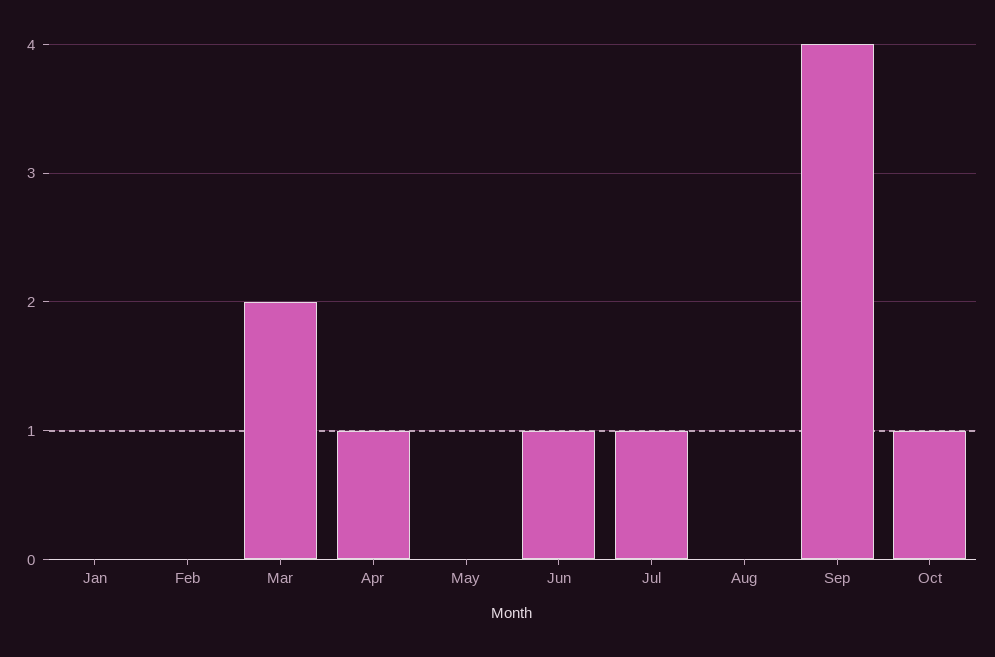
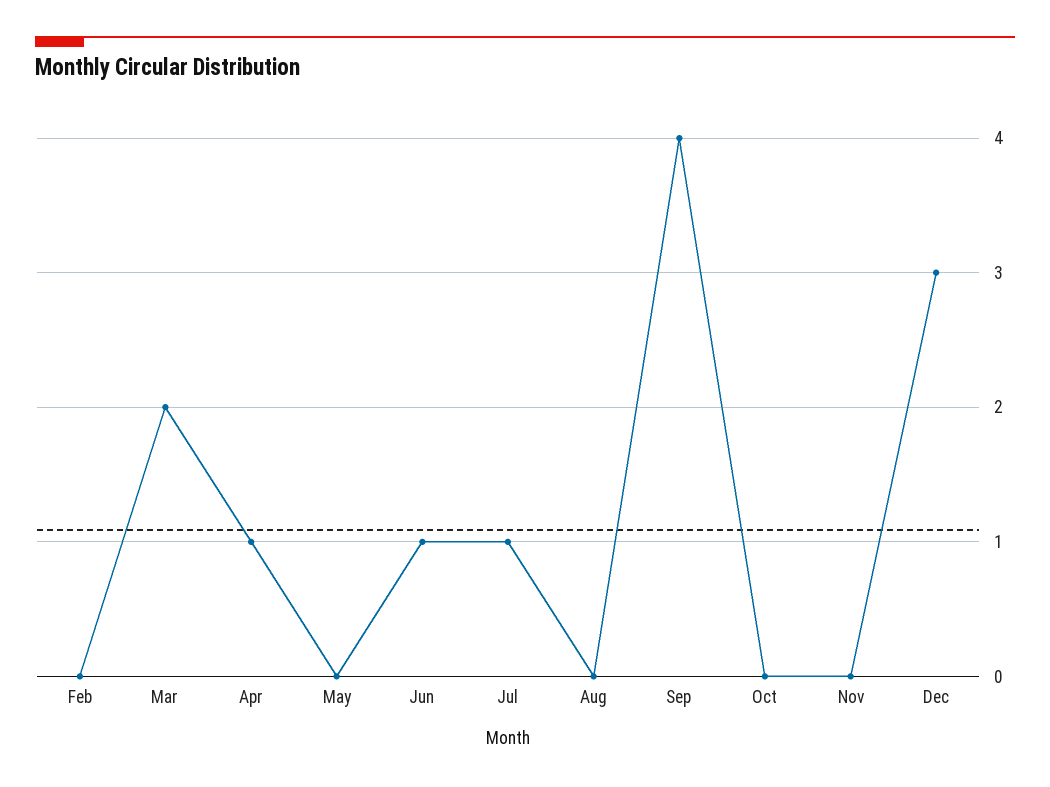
Jan: 0 -> none
Oct: 1 -> 0
Nov: none -> 0
Dec: none -> 3

